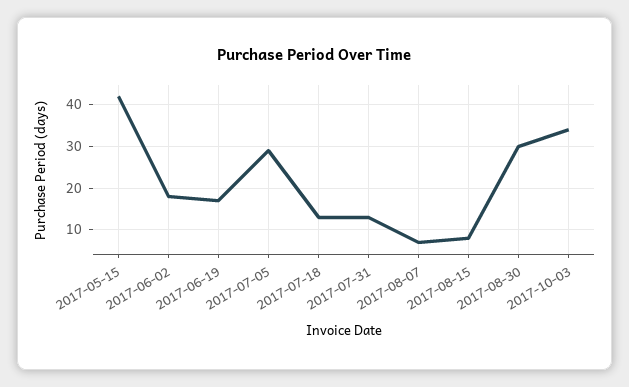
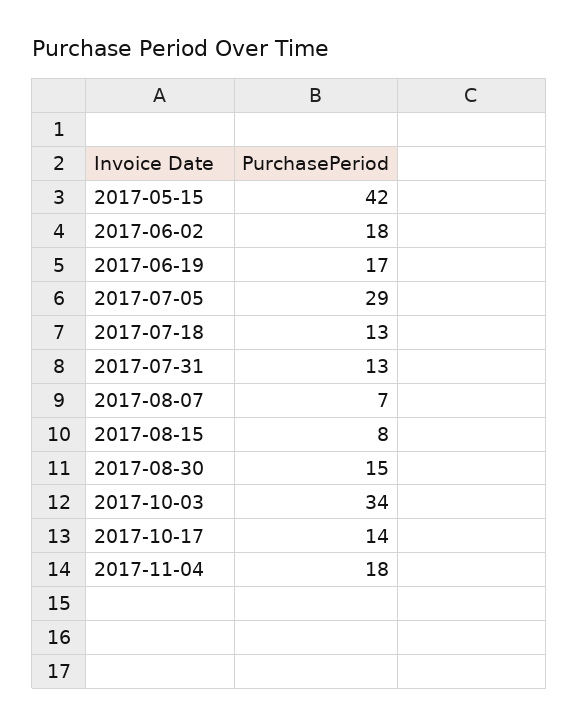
2017-08-30: 30 -> 15
2017-10-17: none -> 14
2017-11-04: none -> 18

